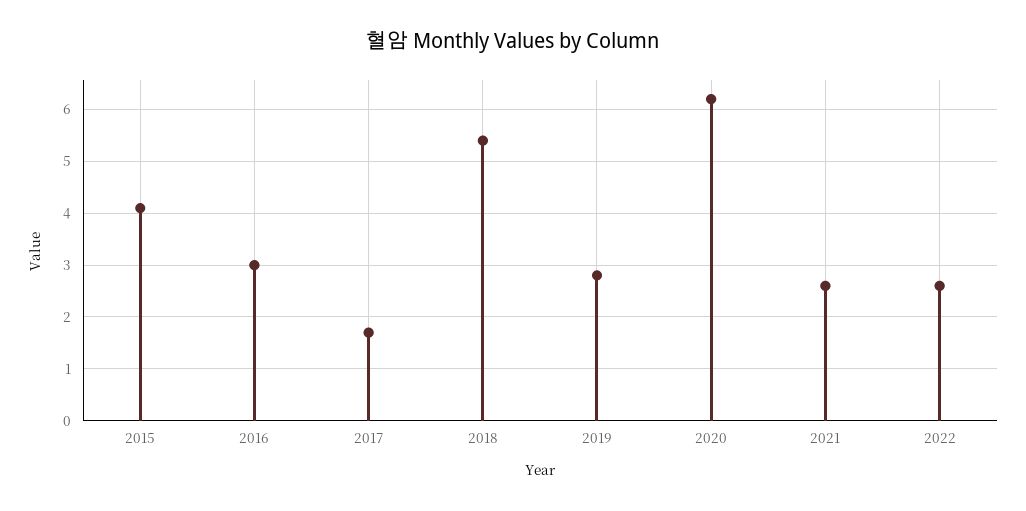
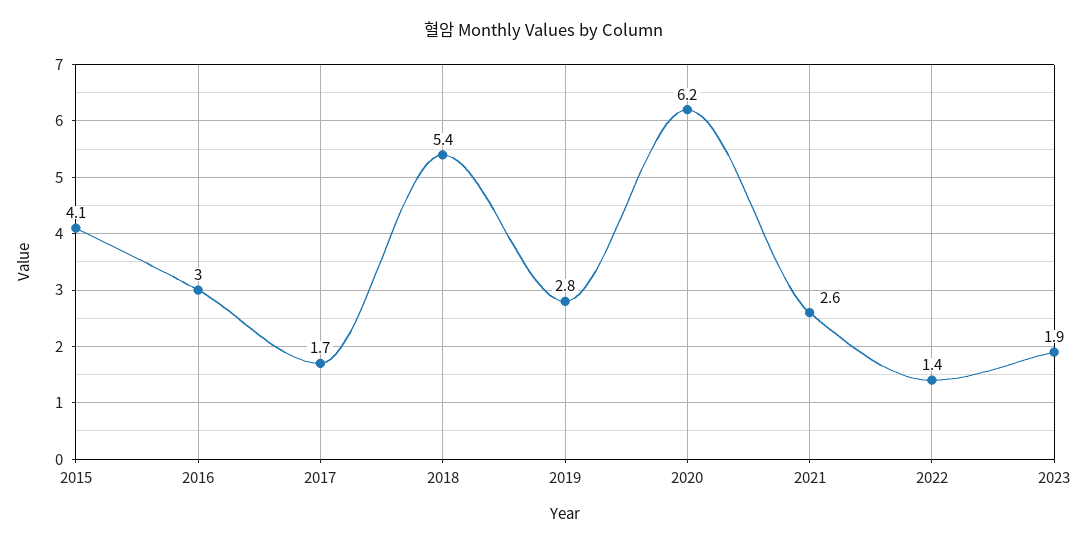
2022: 2.5 -> 1.4
2023: none -> 1.9

